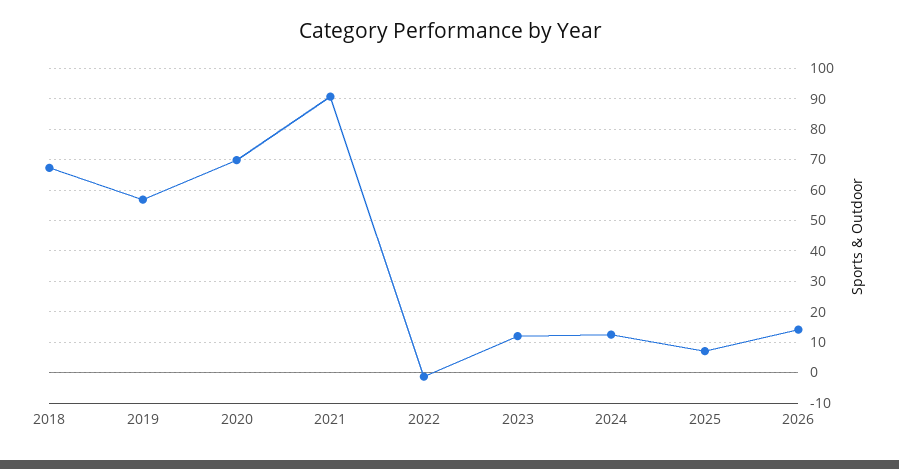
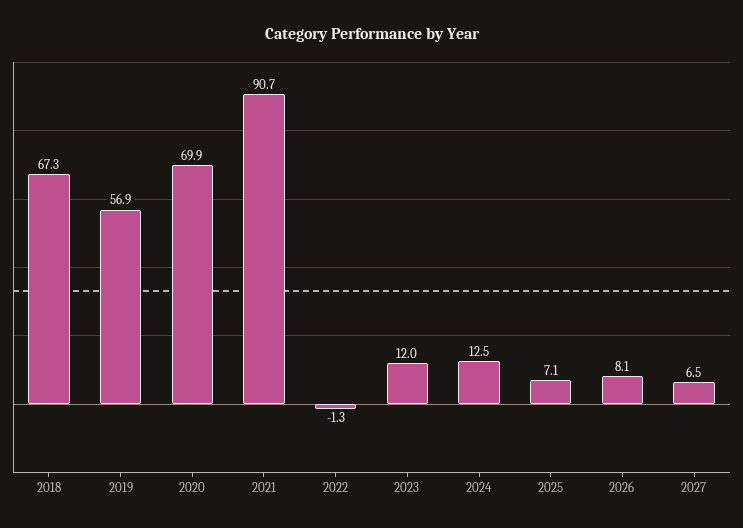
2026: 14 -> 8.1
2027: none -> 6.5

